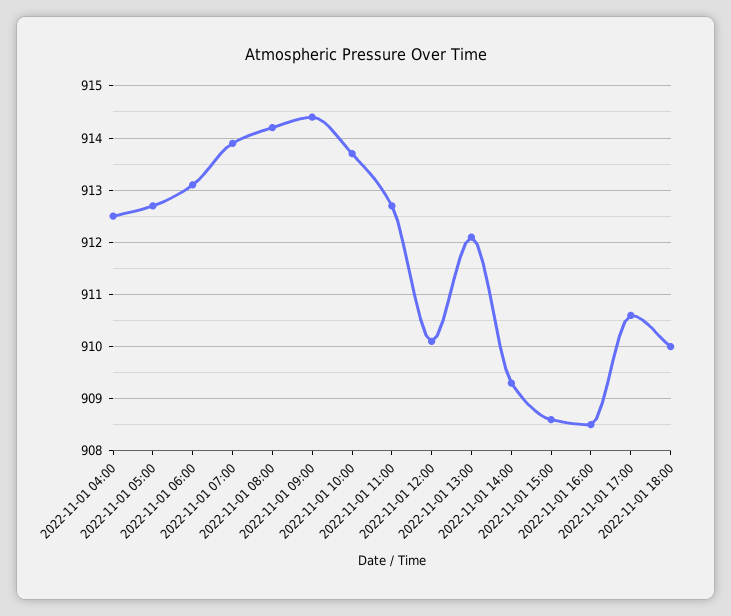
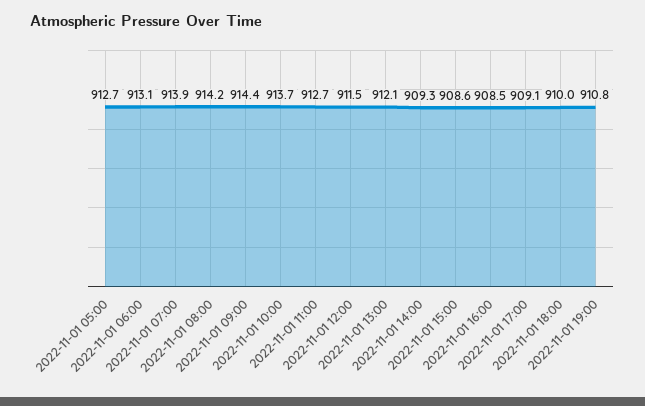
2022-11-01 04:00: 912.5 -> none
2022-11-01 12:00: 910 -> 911.5
2022-11-01 17:00: 910.5 -> 909.1
2022-11-01 19:00: none -> 910.8

